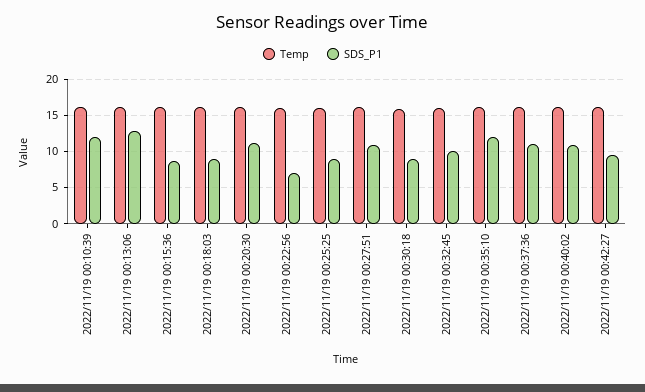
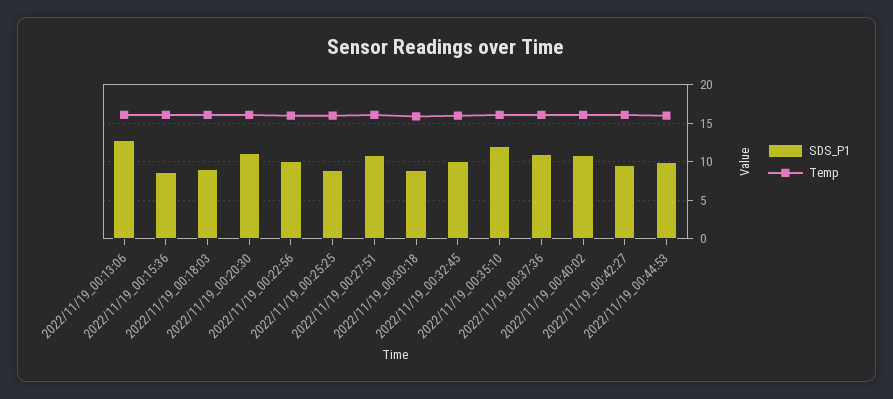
Temp, 2022/11/19 00:10:39: 16 -> none
SDS_P1, 2022/11/19 00:10:39: 12 -> none
SDS_P1, 2022/11/19 00:22:56: 7 -> 10
SDS_P1, 2022/11/19_00:44:53: none -> 10
Temp, 2022/11/19_00:44:53: none -> 16

